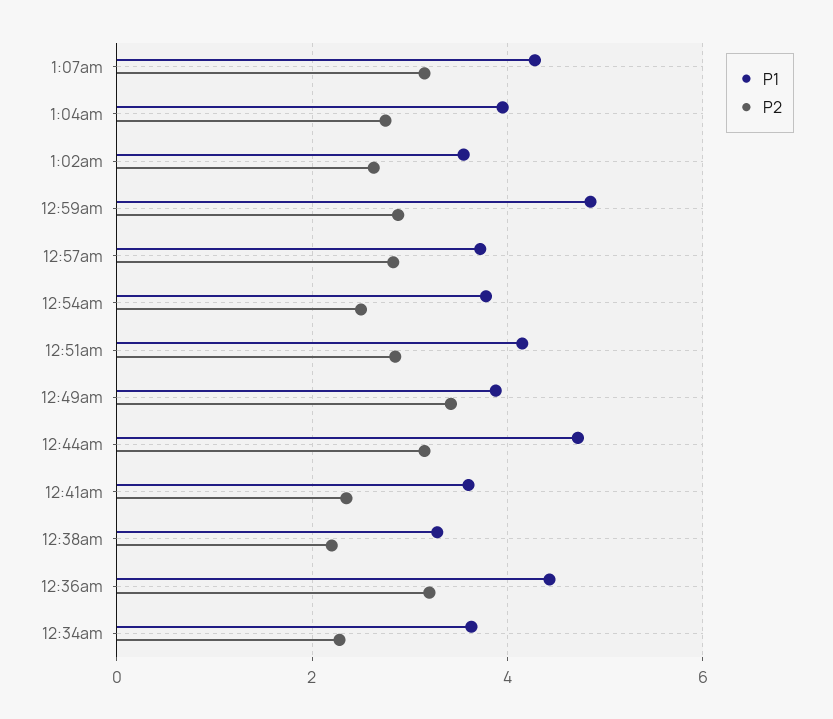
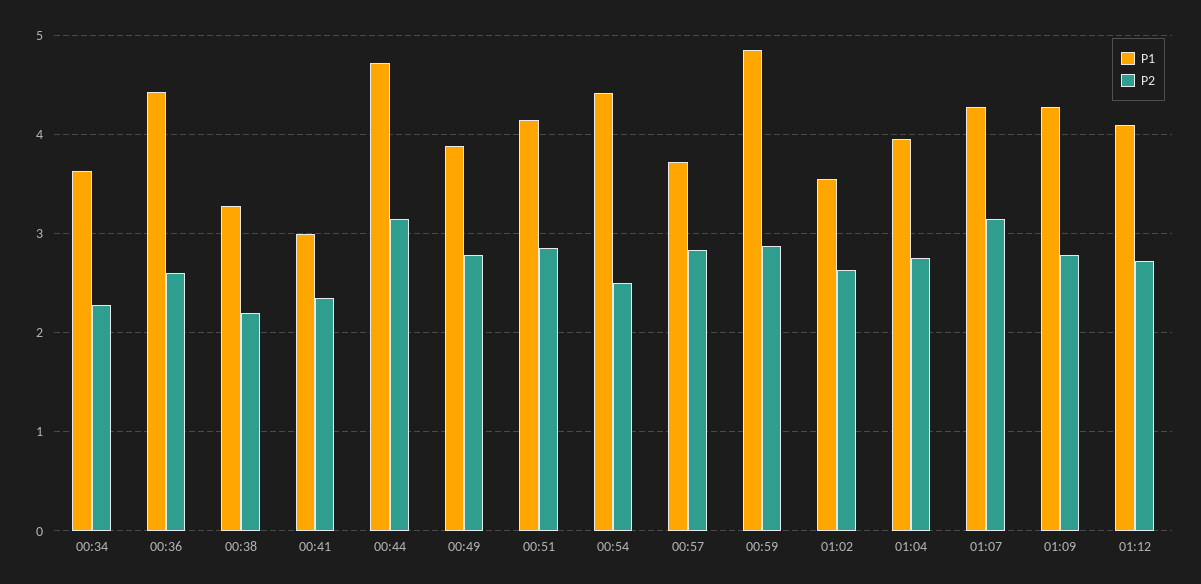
P1, 12:54am: 3.8 -> 4.4
P2, 12:49am: 3.4 -> 2.8
P1, 12:41am: 3.6 -> 3
P2, 12:36am: 3.2 -> 2.6
P1, 01:09: none -> 4.3
P2, 01:09: none -> 2.8
P1, 01:12: none -> 4.1
P2, 01:12: none -> 2.7

